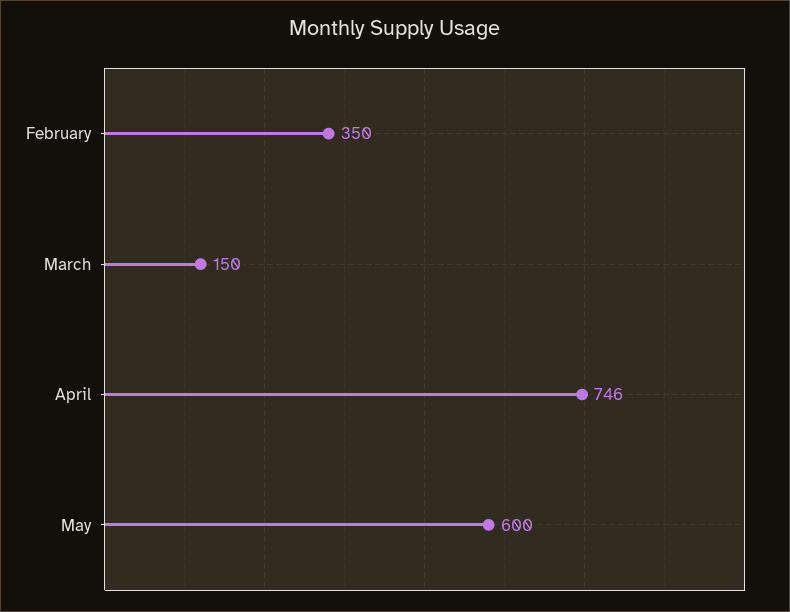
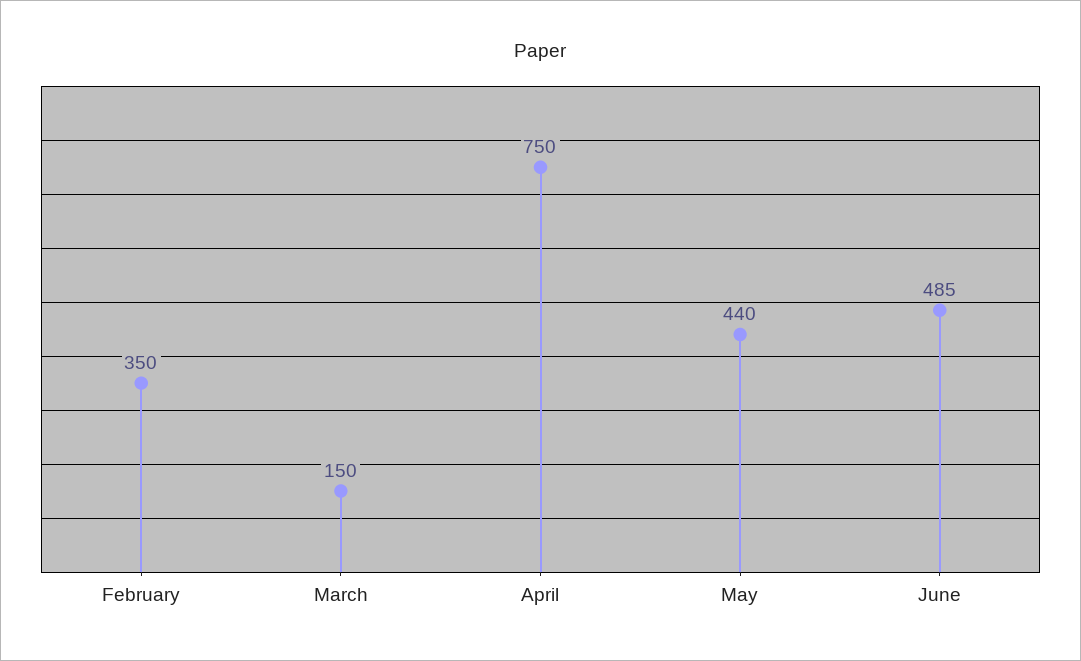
April: 746 -> 750
May: 600 -> 440
June: none -> 485

